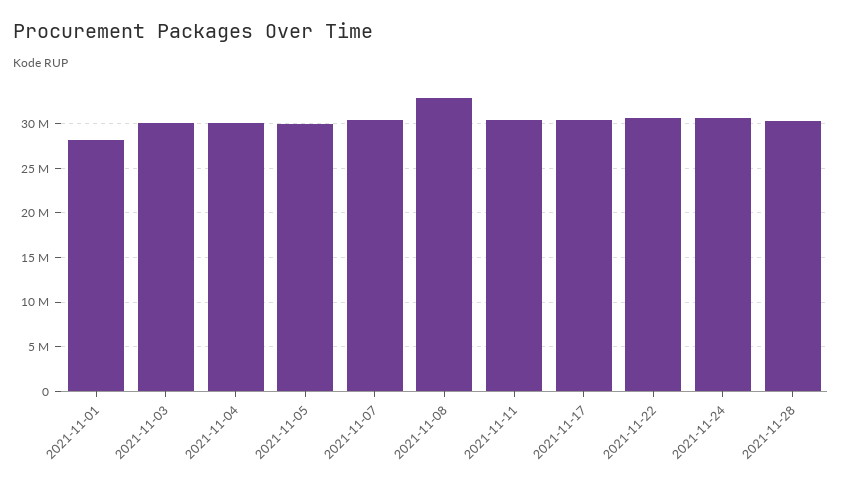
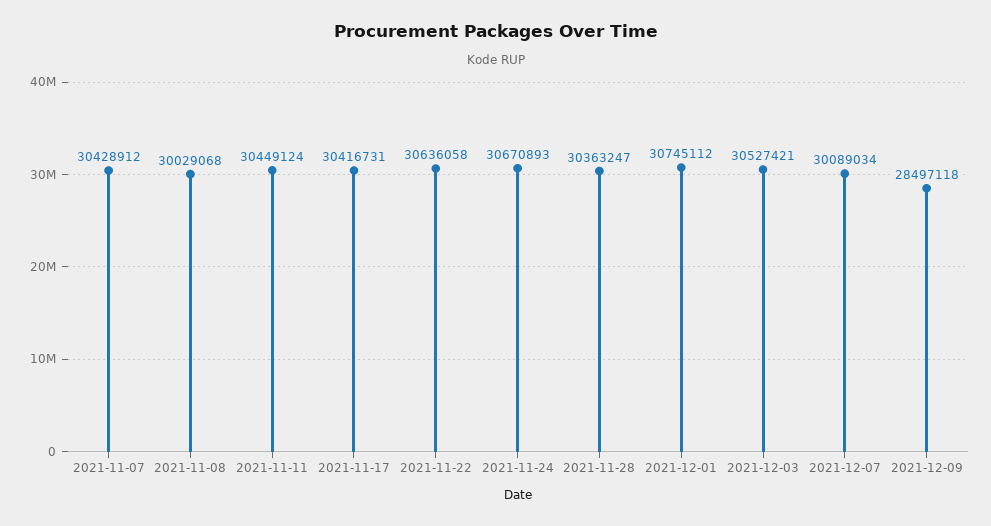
2021-11-01: 28000000 -> none
2021-11-03: 30000000 -> none
2021-11-04: 30000000 -> none
2021-11-05: 30000000 -> none
2021-11-08: 33000000 -> 30029068
2021-12-01: none -> 30745112
2021-12-03: none -> 30527421
2021-12-07: none -> 30089034
2021-12-09: none -> 28497118

